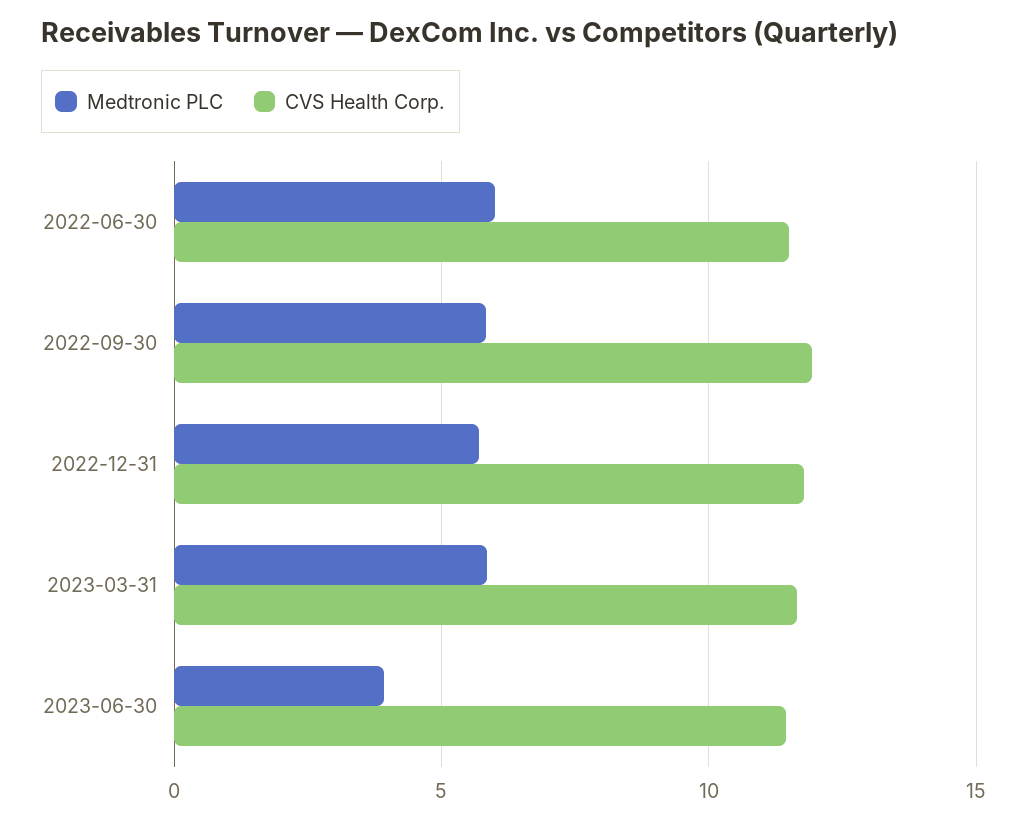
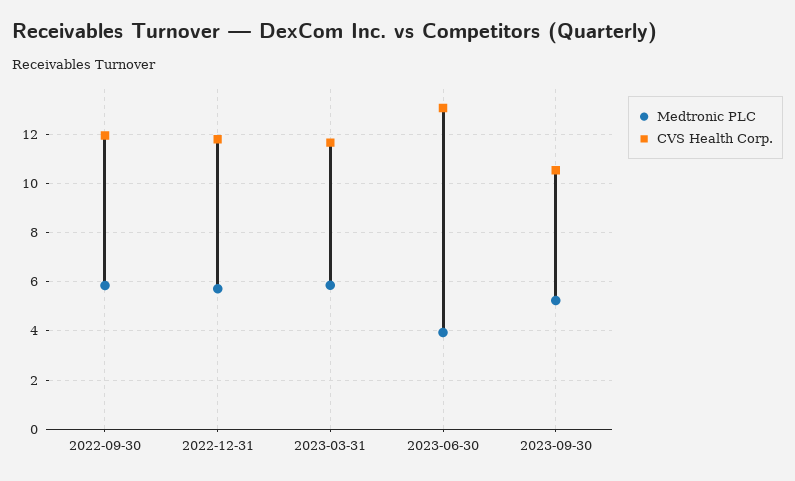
Medtronic PLC, 2022-06-30: 6 -> none
CVS Health Corp., 2022-06-30: 11.5 -> none
CVS Health Corp., 2023-06-30: 11.5 -> 13
Medtronic PLC, 2023-09-30: none -> 5.25
CVS Health Corp., 2023-09-30: none -> 10.5

